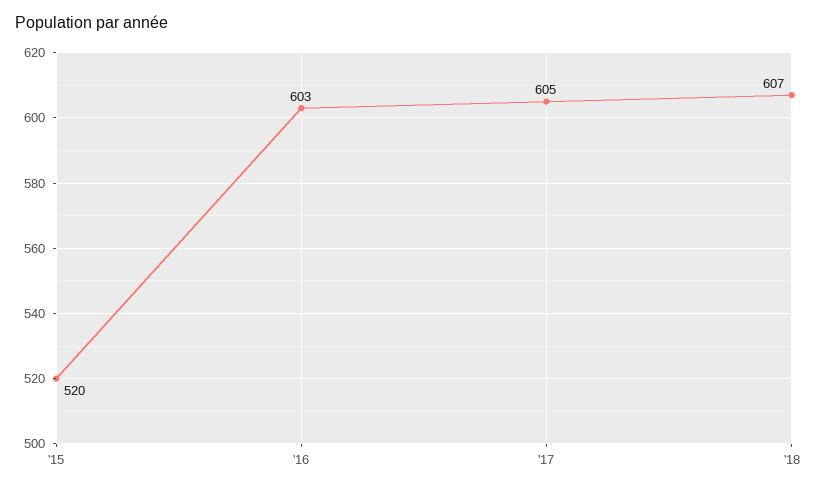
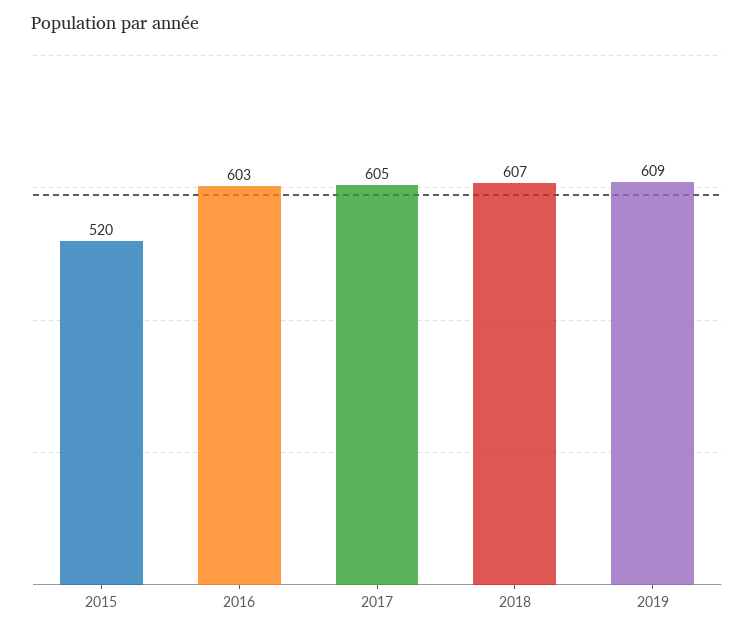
2019: none -> 609

